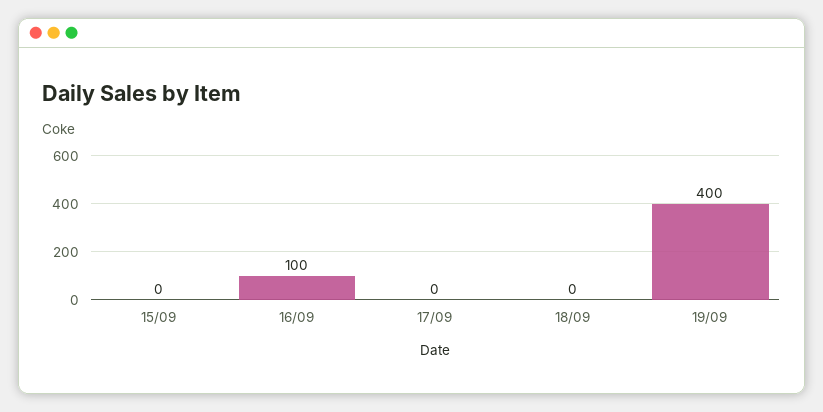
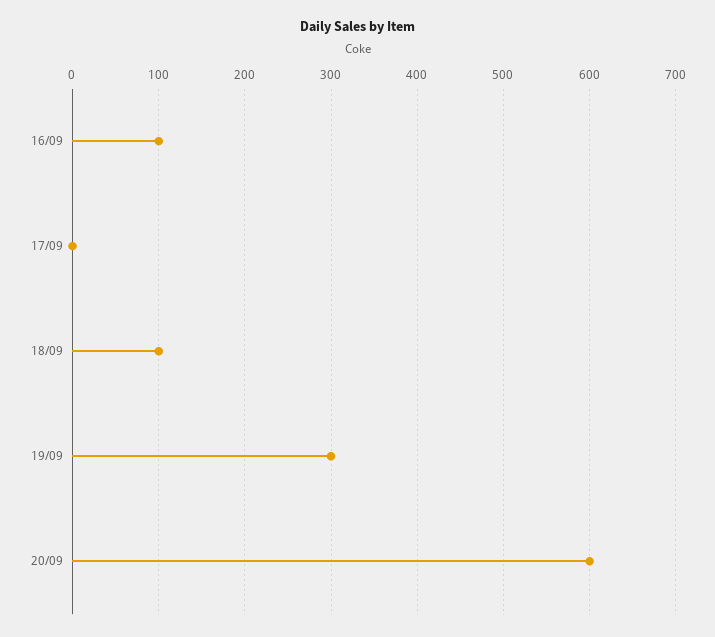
15/09: 0 -> none
18/09: 0 -> 100
19/09: 400 -> 300
20/09: none -> 600

